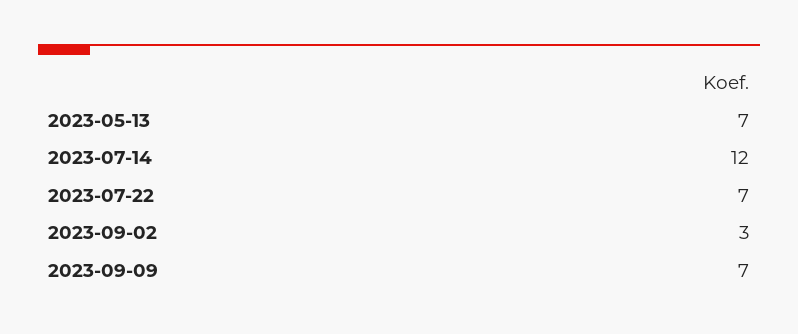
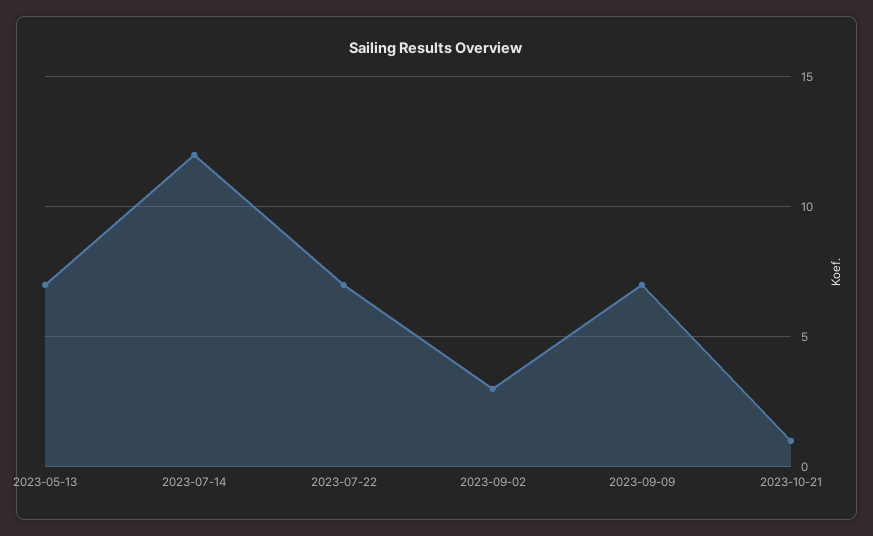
2023-10-21: none -> 1

